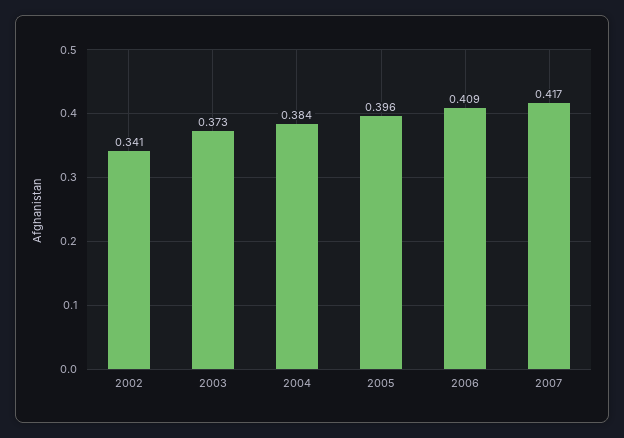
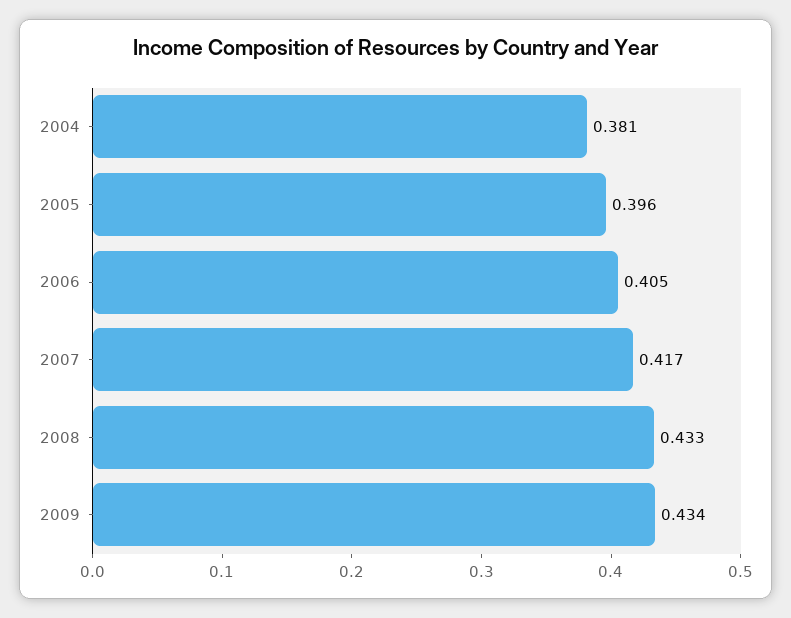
2002: 0.341 -> none
2003: 0.373 -> none
2004: 0.384 -> 0.381
2006: 0.409 -> 0.405
2008: none -> 0.433
2009: none -> 0.434

